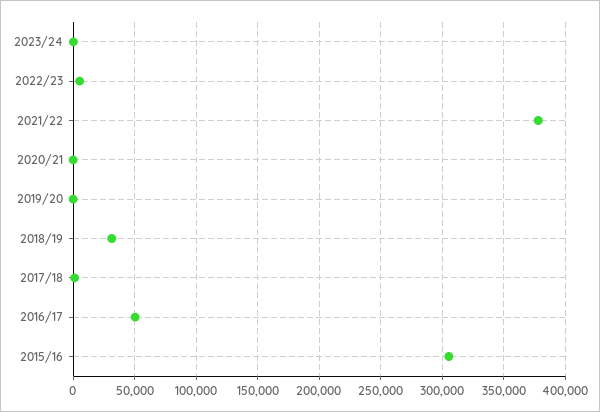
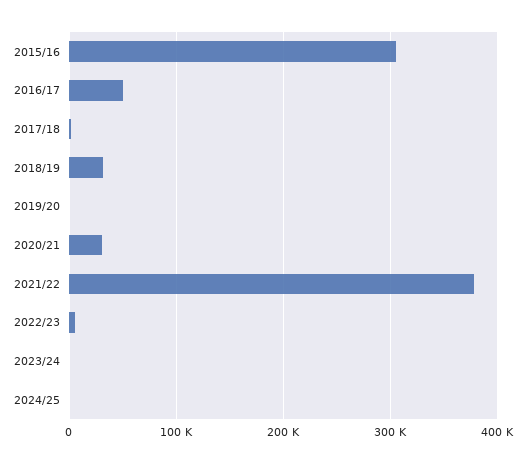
2020/21: 0 -> 30000
2024/25: none -> 0

